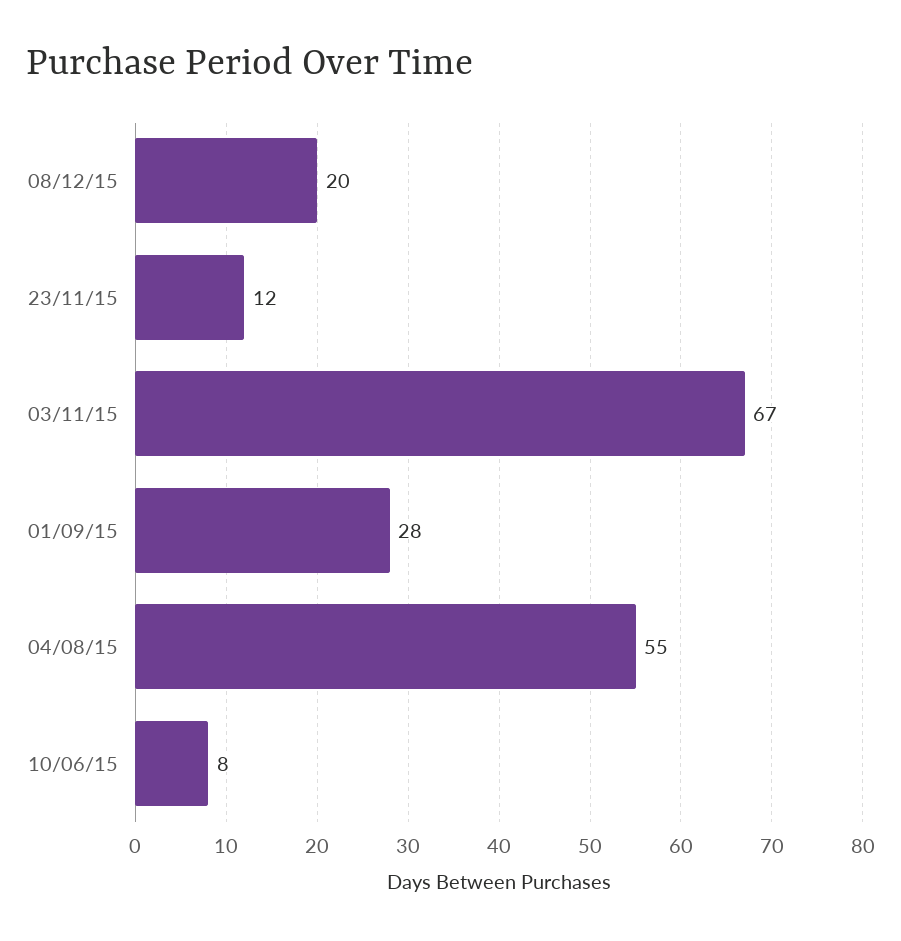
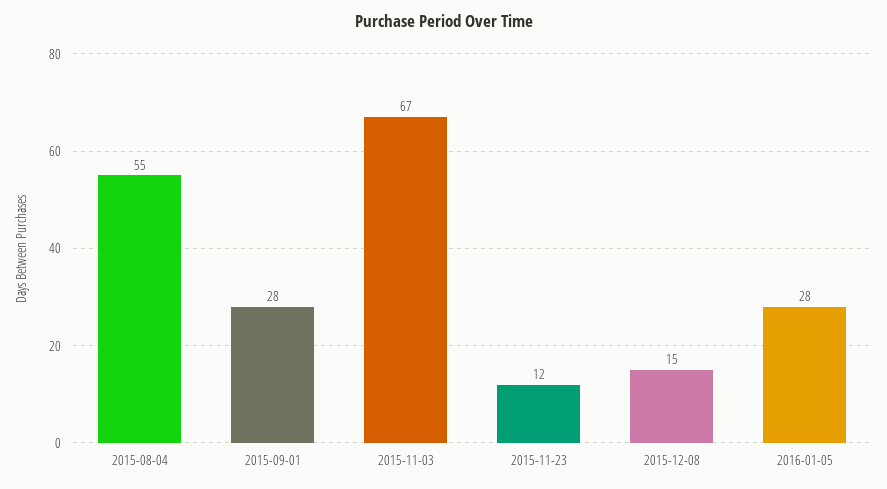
08/12/15: 20 -> 15
10/06/15: 8 -> none
2016-01-05: none -> 28

